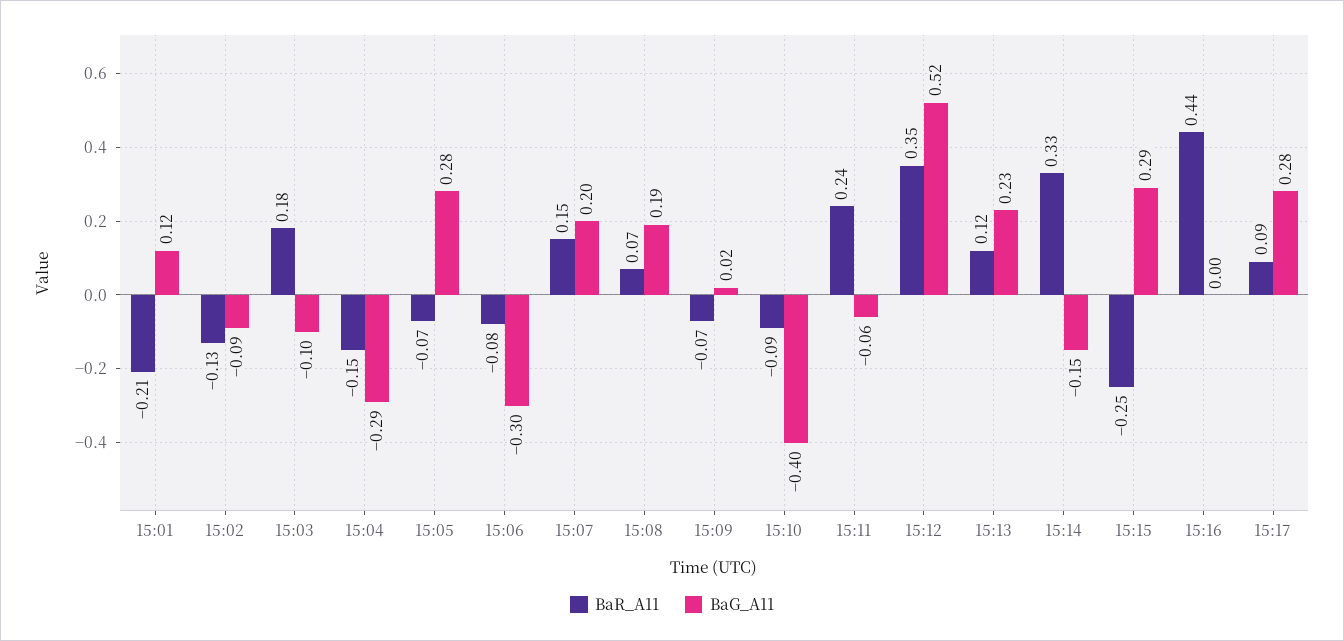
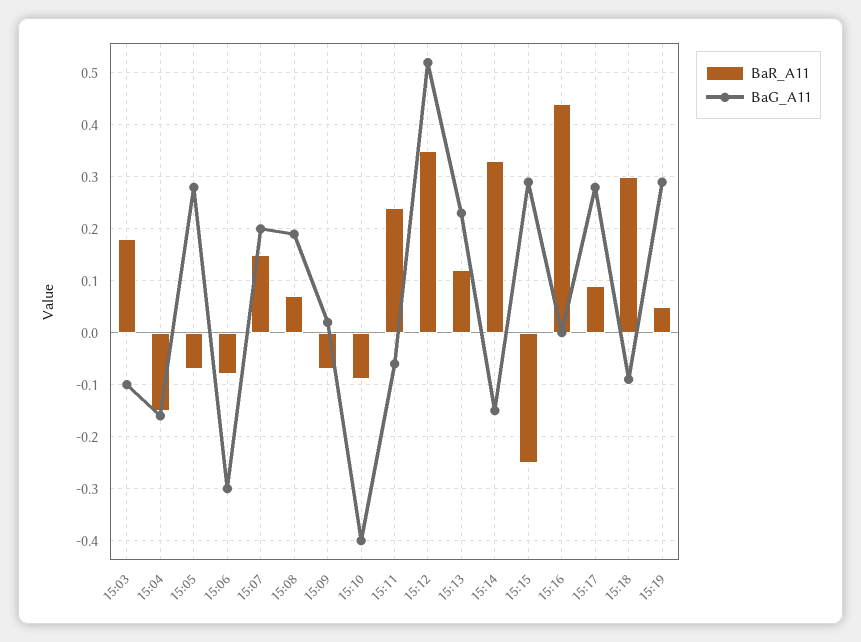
BaR_A11, 15:01: -0.21 -> none
BaG_A11, 15:01: 0.12 -> none
BaR_A11, 15:02: -0.13 -> none
BaG_A11, 15:02: -0.09 -> none
BaG_A11, 15:04: -0.29 -> -0.15
BaR_A11, 15:18: none -> 0.3
BaG_A11, 15:18: none -> -0.1
BaR_A11, 15:19: none -> 0.05
BaG_A11, 15:19: none -> 0.3

